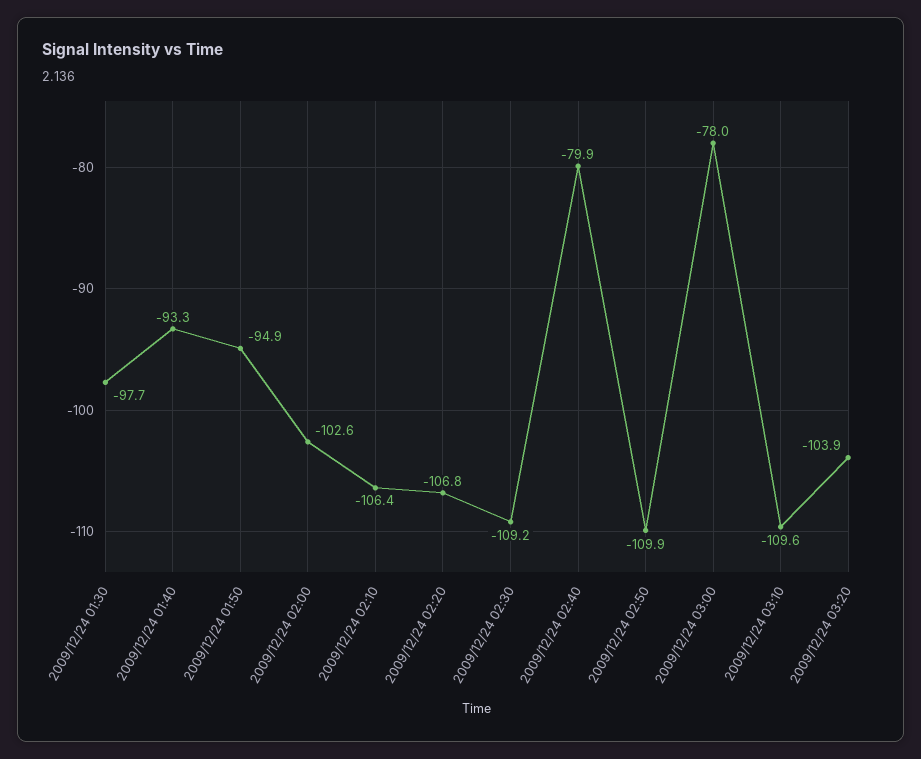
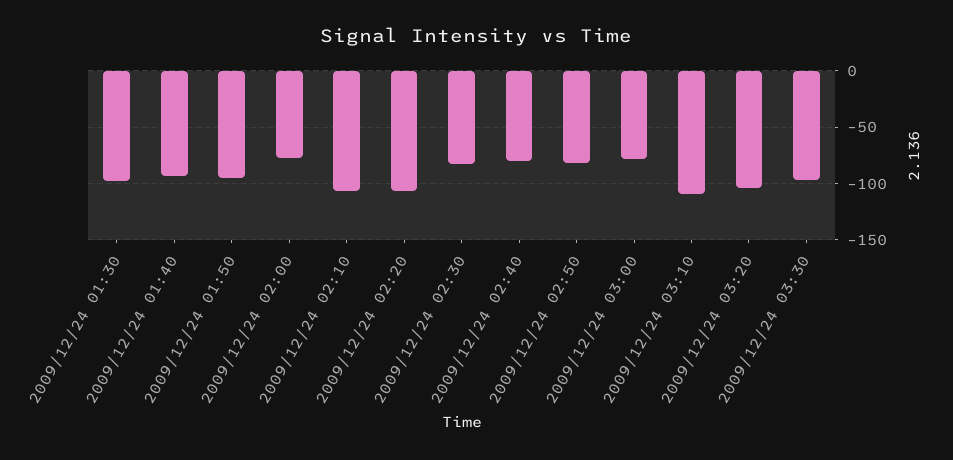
2009/12/24 02:00: -102.6 -> -80
2009/12/24 02:30: -109.2 -> -80
2009/12/24 02:50: -109.9 -> -80
2009/12/24 03:30: none -> -100

